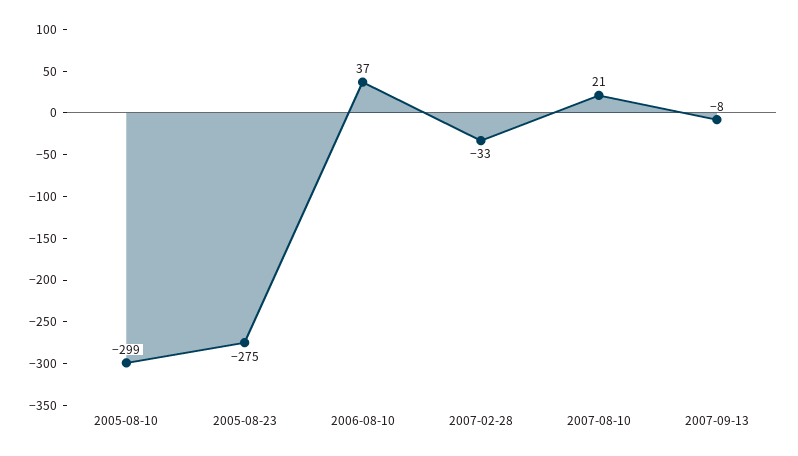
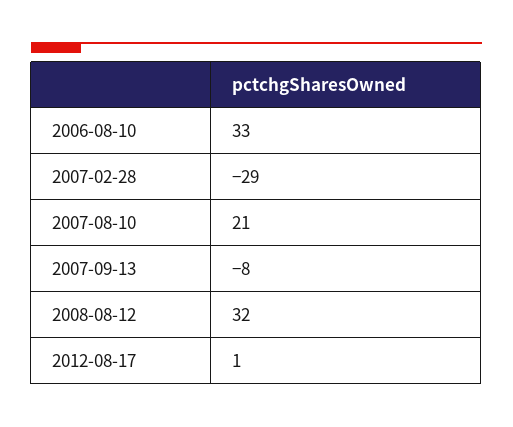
2005-08-10: -299 -> none
2005-08-23: -275 -> none
2006-08-10: 37 -> 33
2007-02-28: -33 -> -29
2008-08-12: none -> 32
2012-08-17: none -> 1

